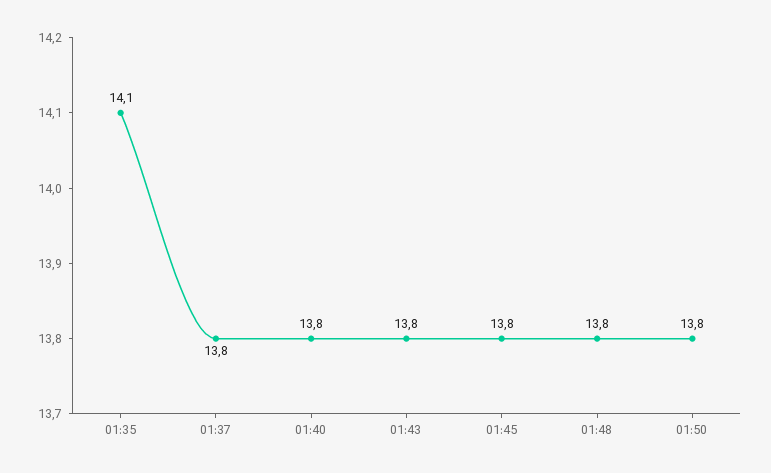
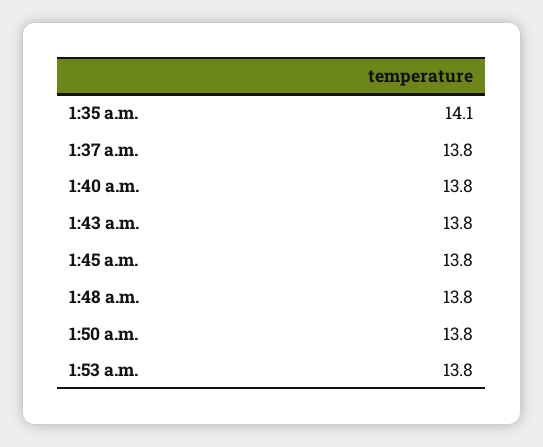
1:53 a.m.: none -> 13.8

